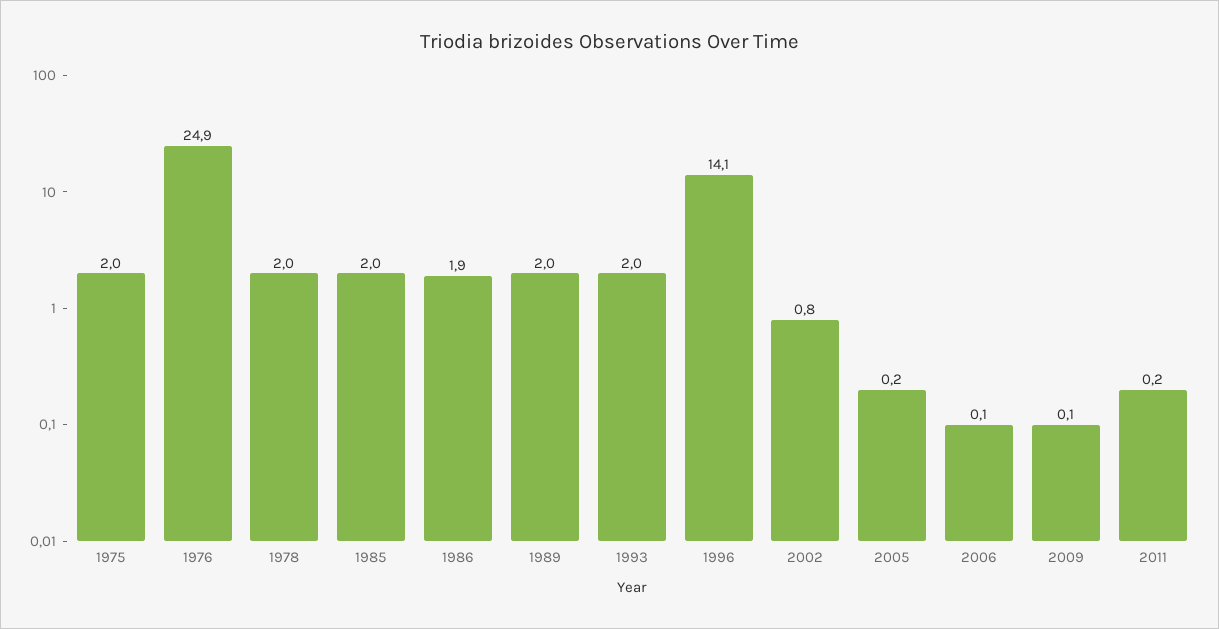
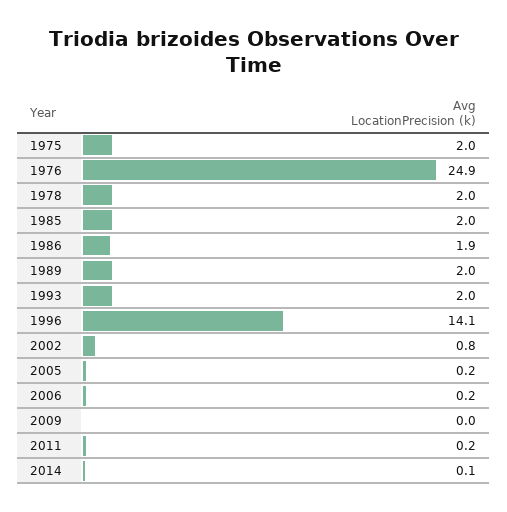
2006: 0.1 -> 0.2
2009: 0.1 -> 0
2014: none -> 0.1

